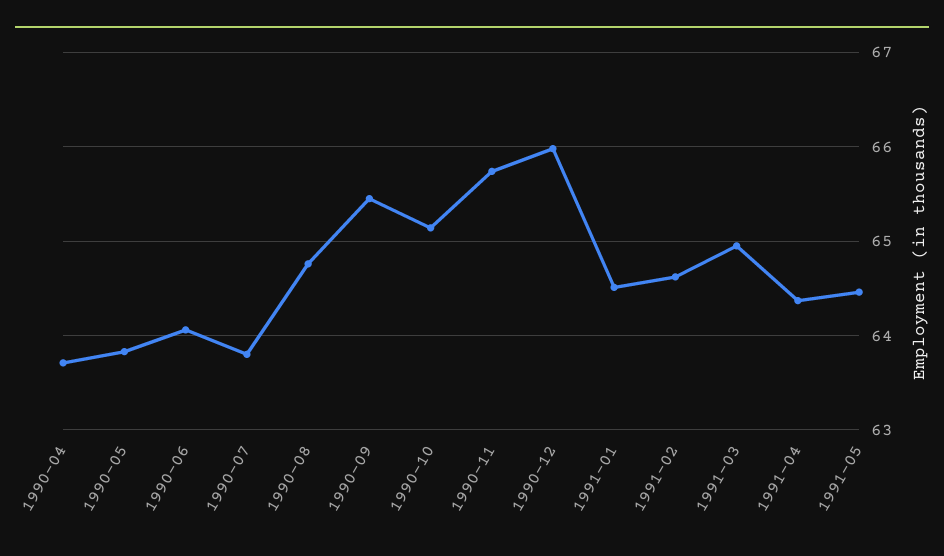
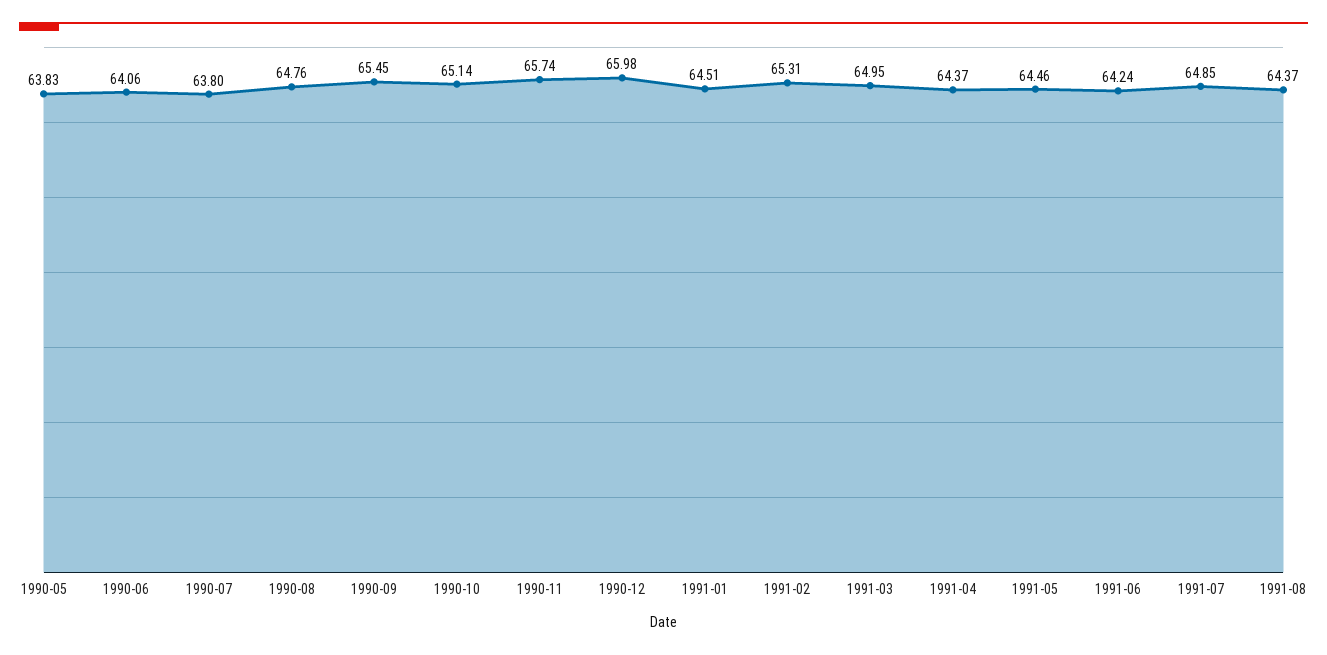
1990-04: 63.7 -> none
1991-02: 64.6 -> 65.31
1991-06: none -> 64.24
1991-07: none -> 64.85
1991-08: none -> 64.37

